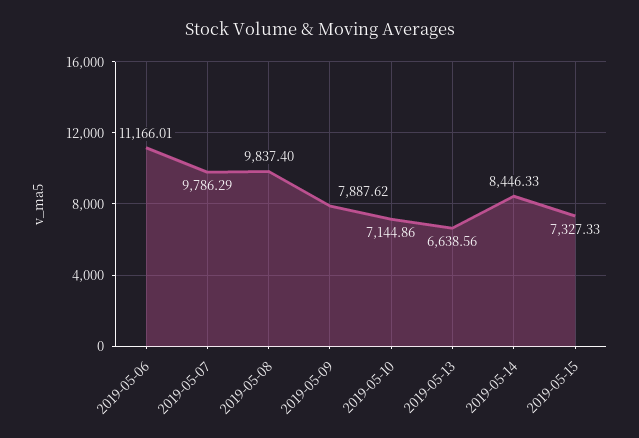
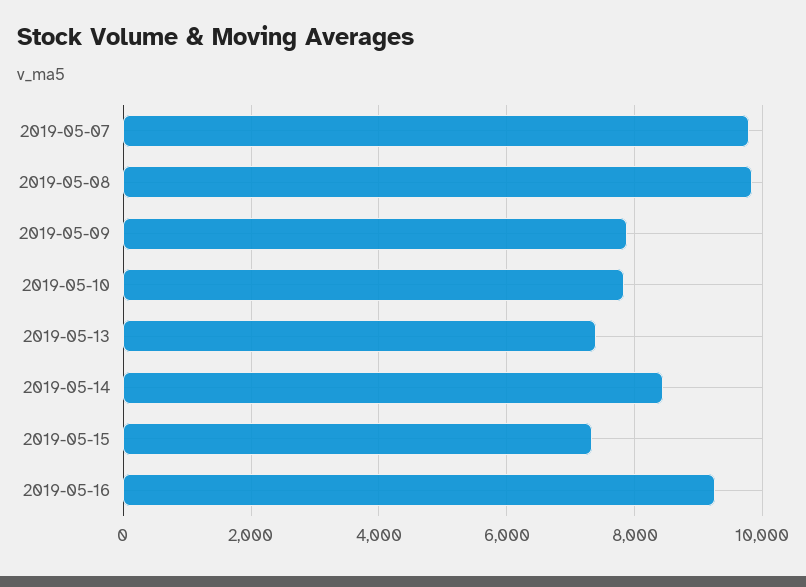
2019-05-06: 11166.01 -> none
2019-05-10: 7144.86 -> 7800
2019-05-13: 6638.56 -> 7400
2019-05-16: none -> 9200

